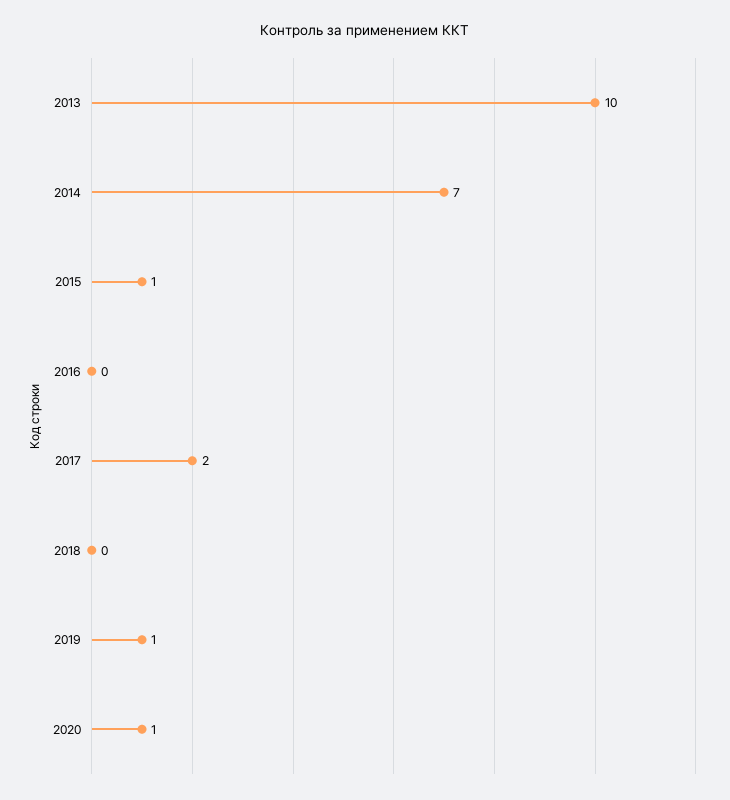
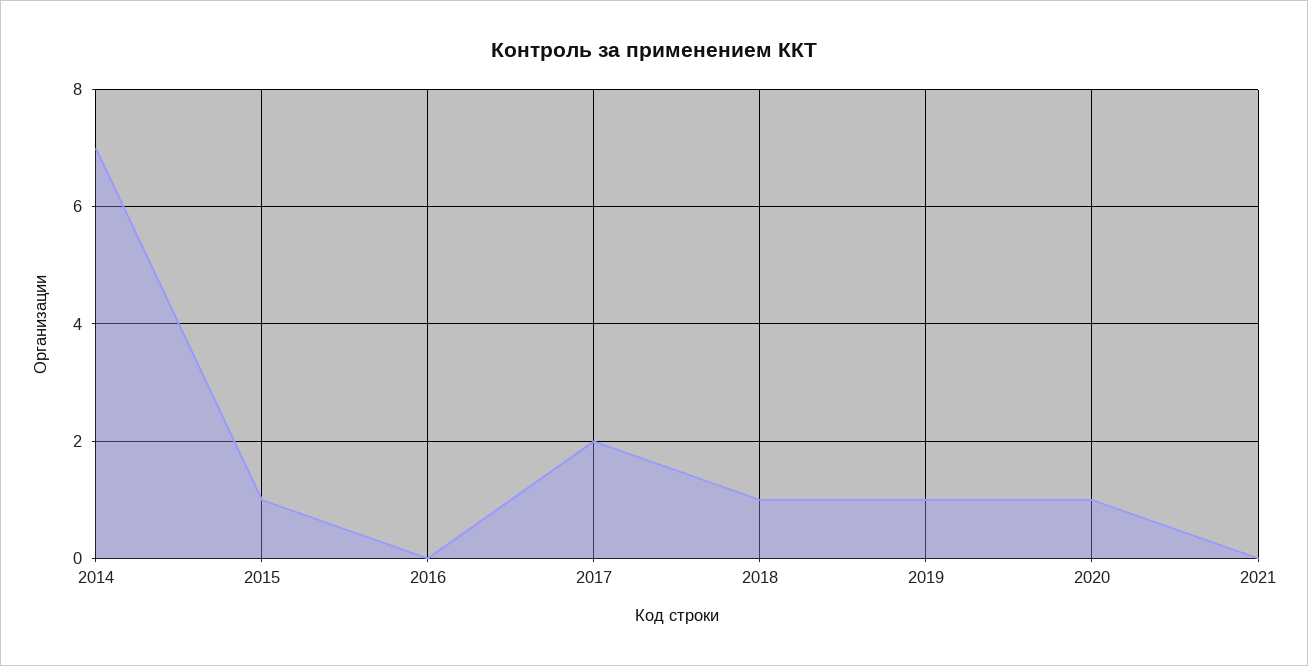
2013: 10 -> none
2018: 0 -> 1
2021: none -> 0

